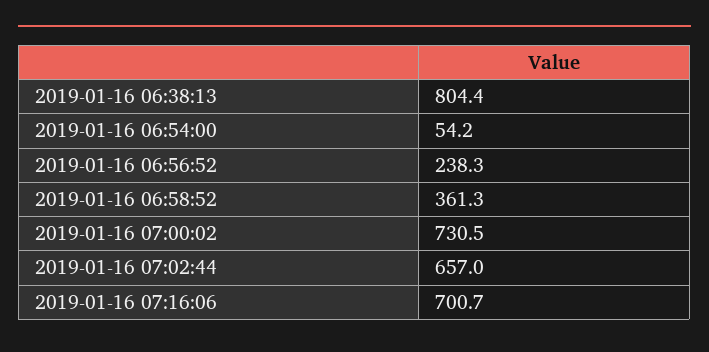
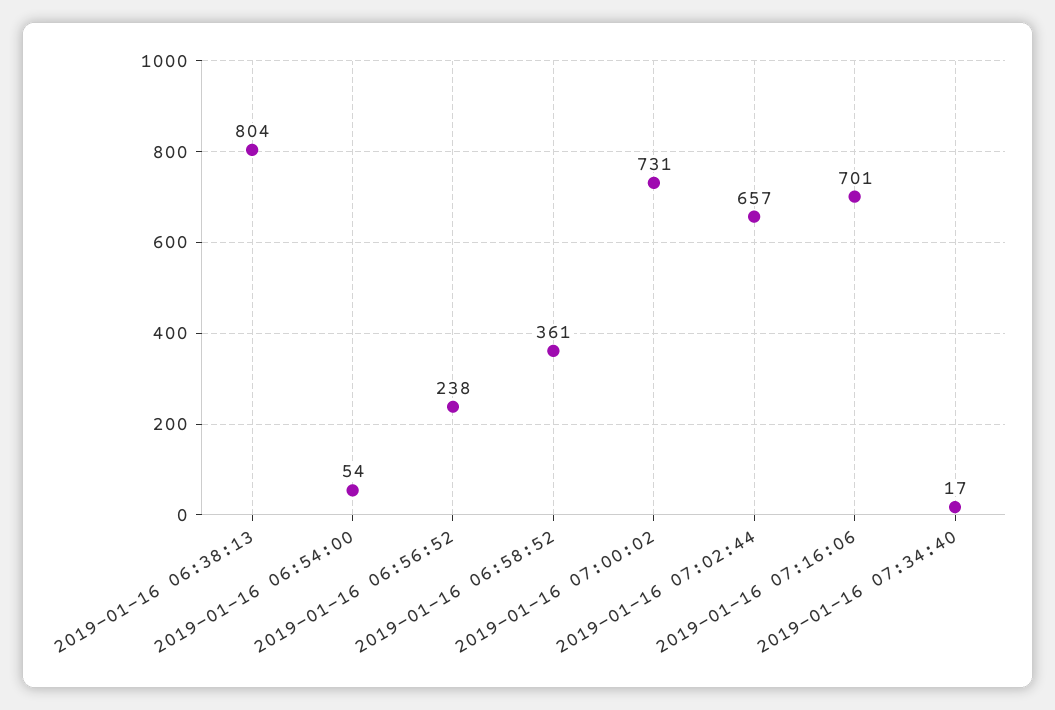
2019-01-16 07:34:40: none -> 17

